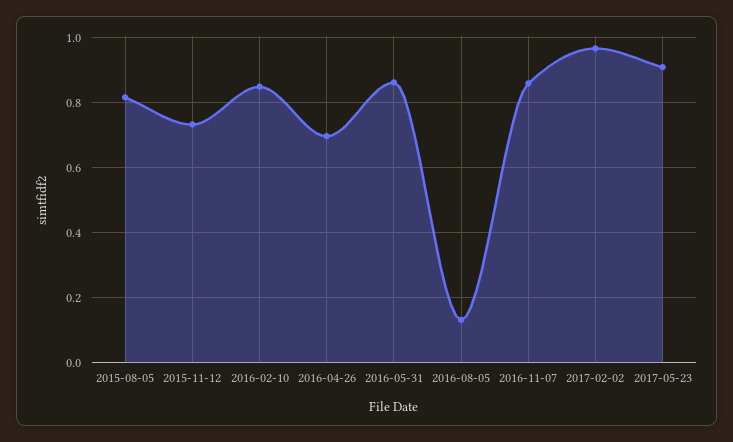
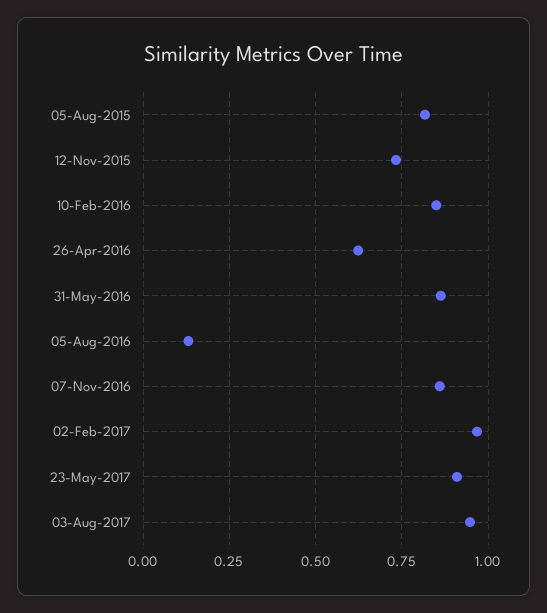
2016-04-26: 0.7 -> 0.625
03-Aug-2017: none -> 0.95

